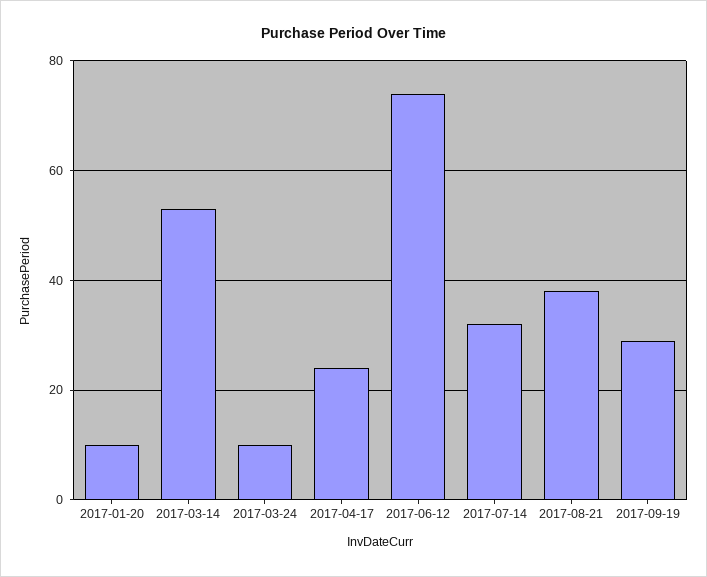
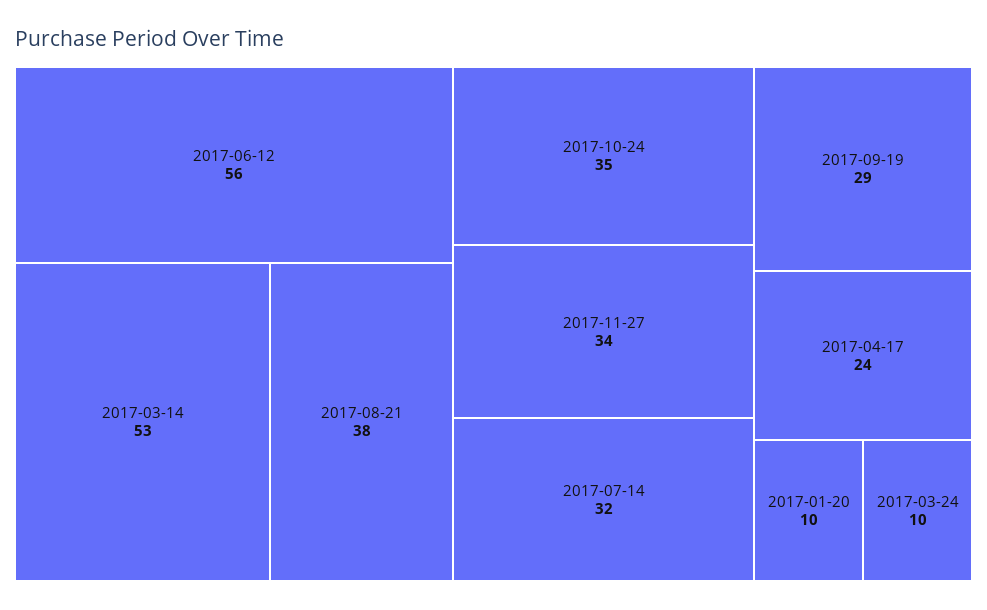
2017-06-12: 75 -> 56
2017-10-24: none -> 35
2017-11-27: none -> 34

